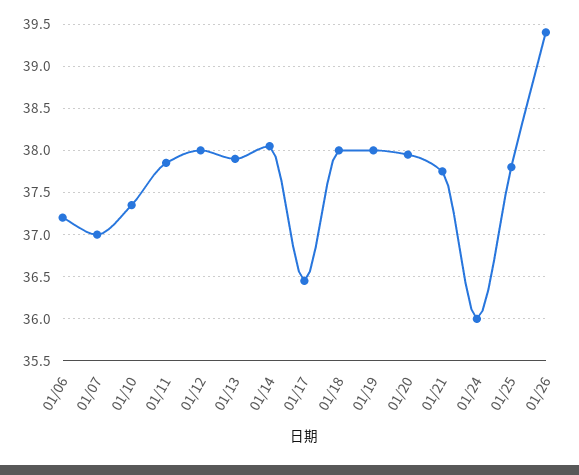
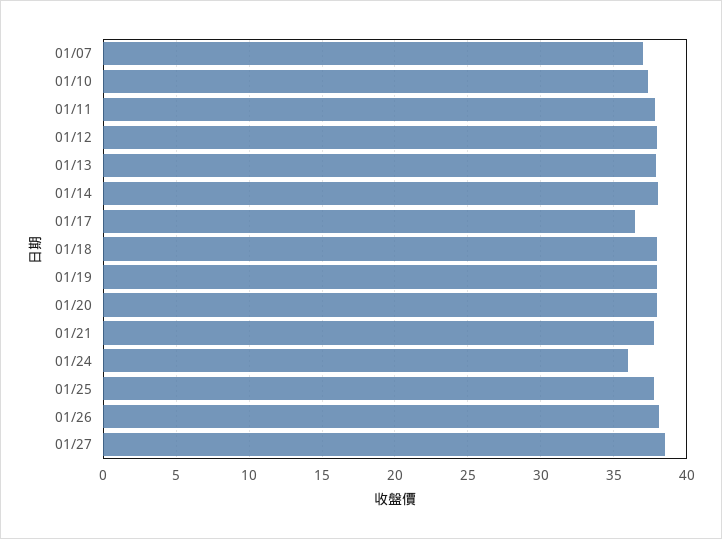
01/06: 37.2 -> none
01/26: 39.4 -> 38
01/27: none -> 38.5

